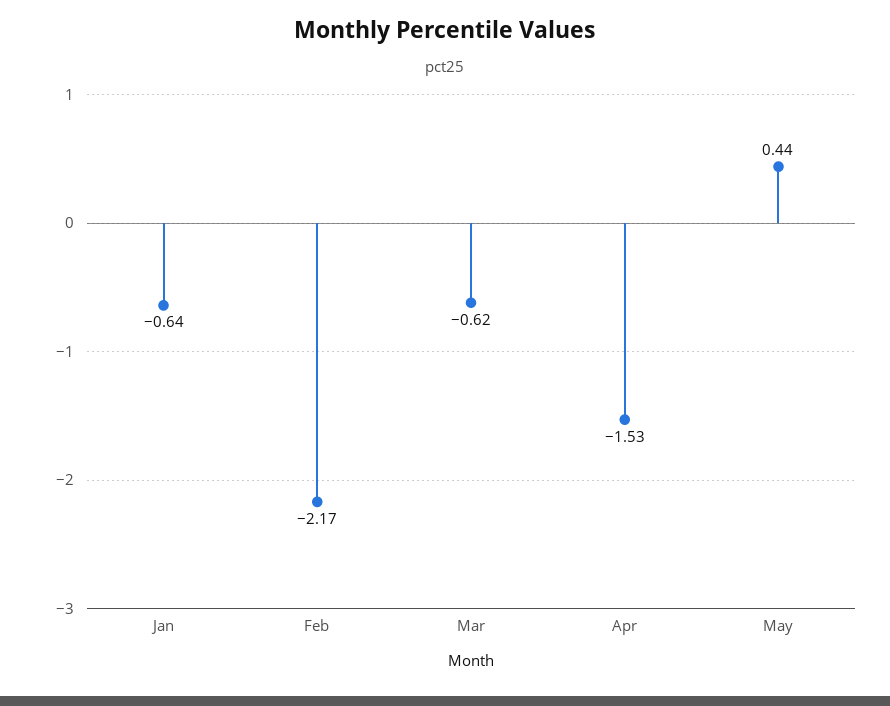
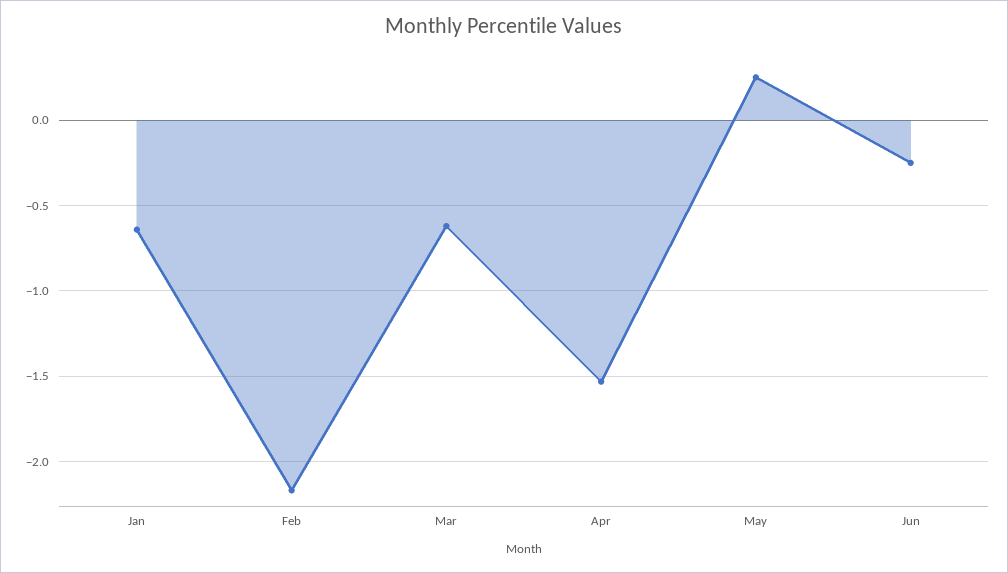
May: 0.44 -> 0.25
Jun: none -> -0.25

